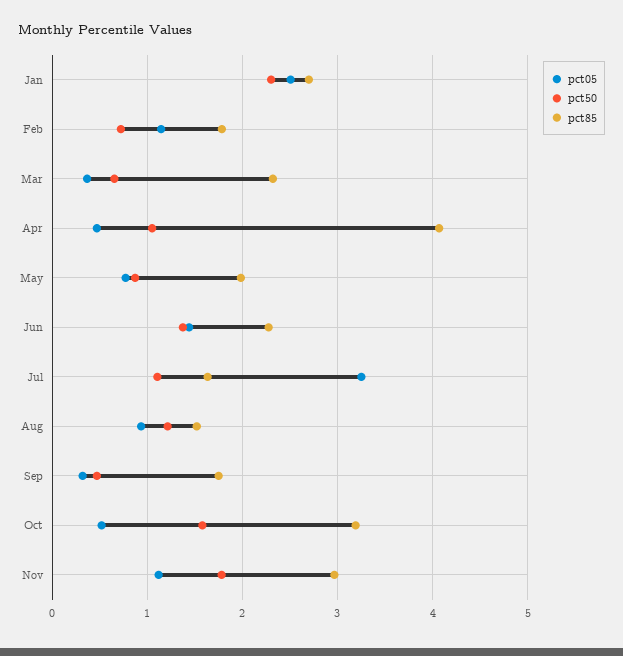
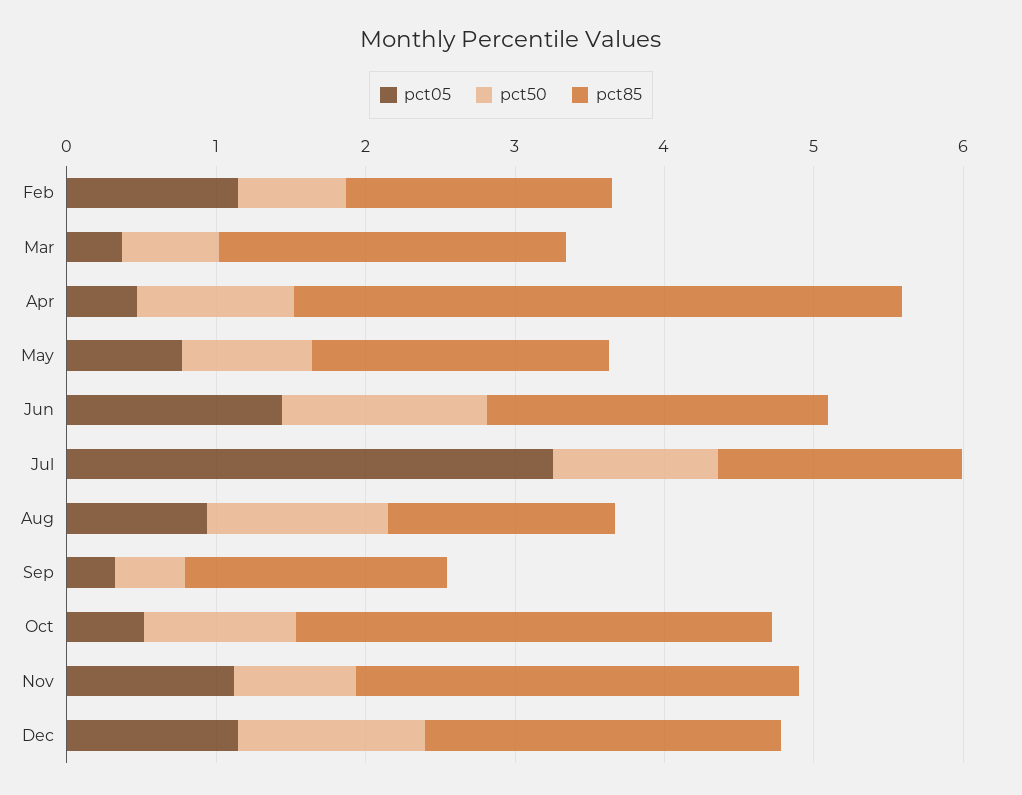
pct05, Jan: 2.5 -> none
pct50, Jan: 2.3 -> none
pct85, Jan: 2.7 -> none
pct50, Oct: 1.6 -> 1
pct50, Nov: 1.8 -> 0.8
pct05, Dec: none -> 1.2
pct50, Dec: none -> 1.2
pct85, Dec: none -> 2.4

